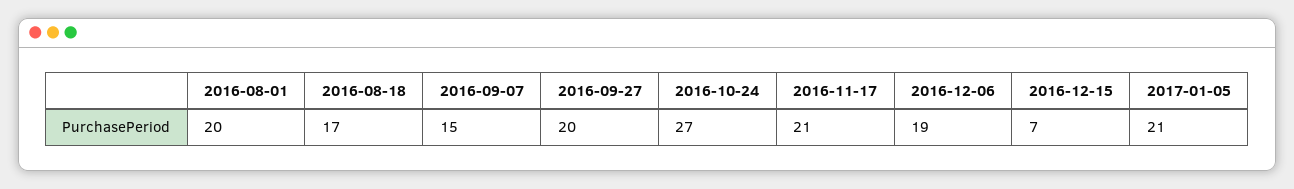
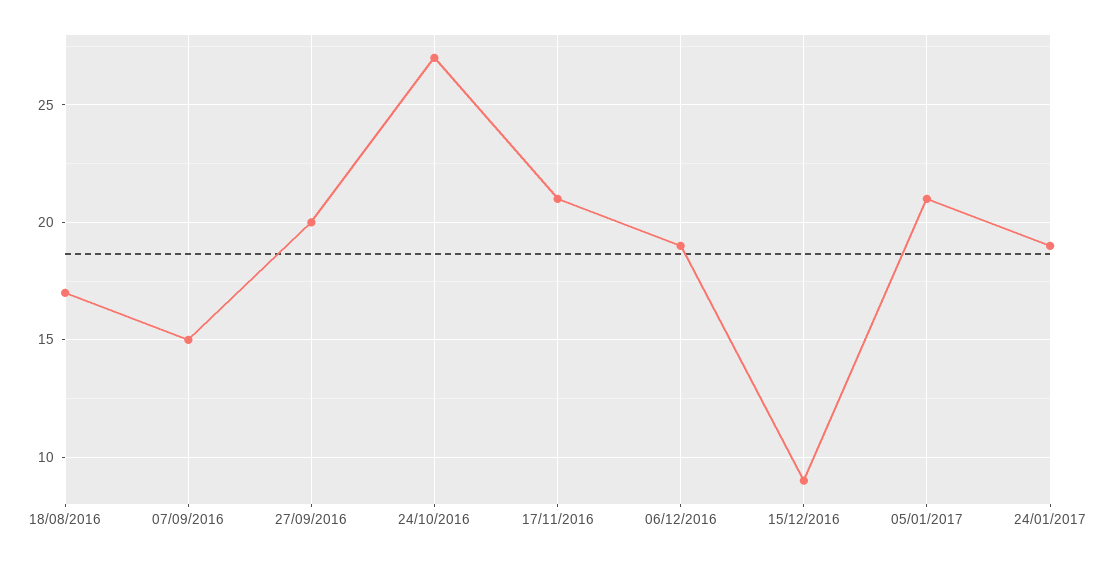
2016-08-01: 20 -> none
2016-12-15: 7 -> 9
24/01/2017: none -> 19

